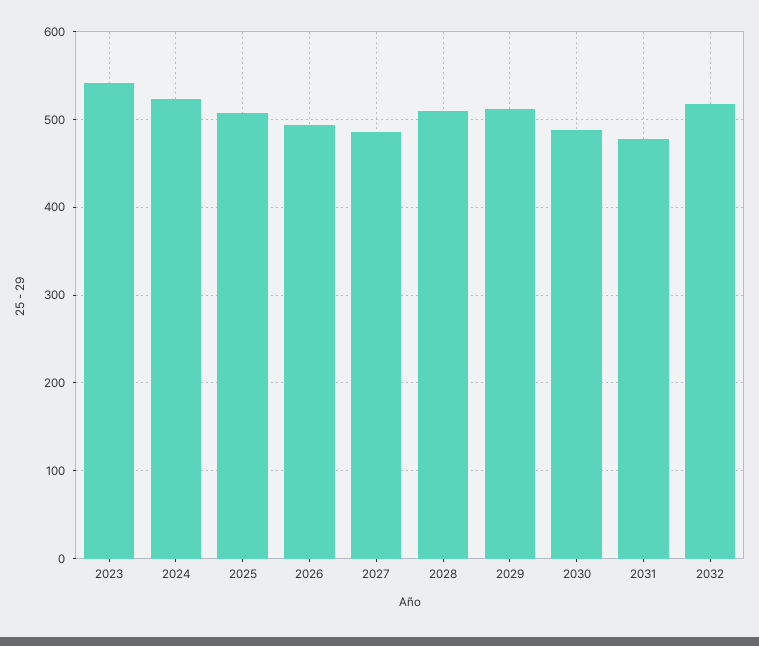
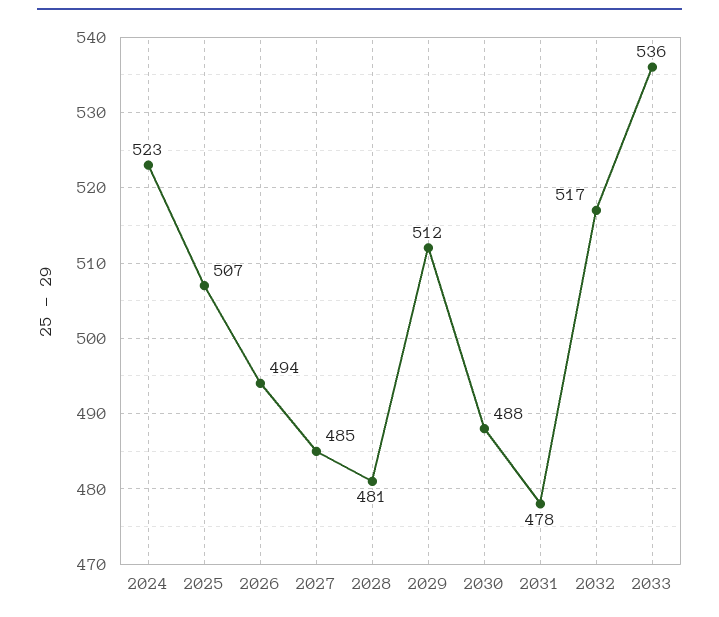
2023: 540 -> none
2028: 510 -> 481
2033: none -> 536

